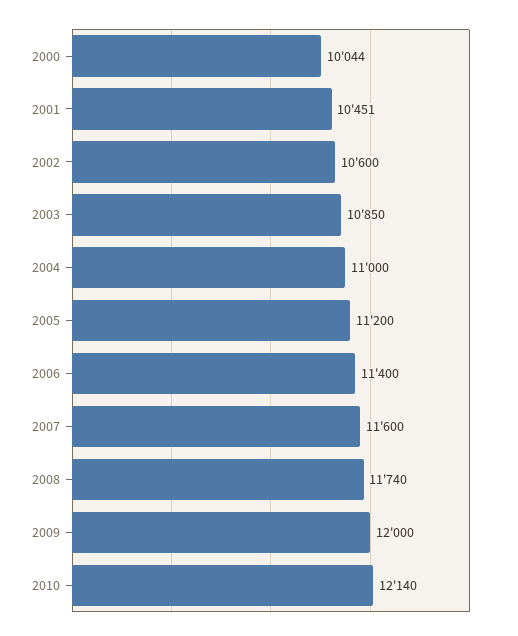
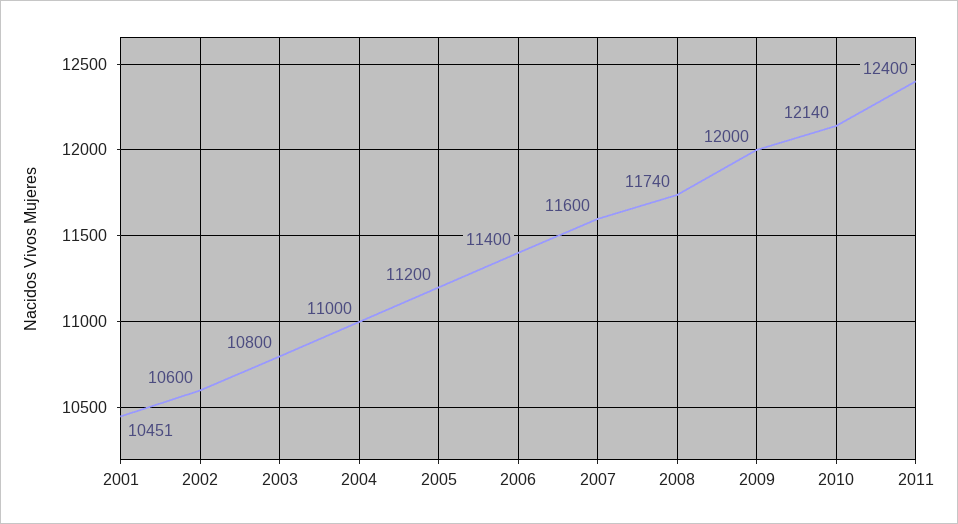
2000: 10044 -> none
2003: 10850 -> 10800
2011: none -> 12400

